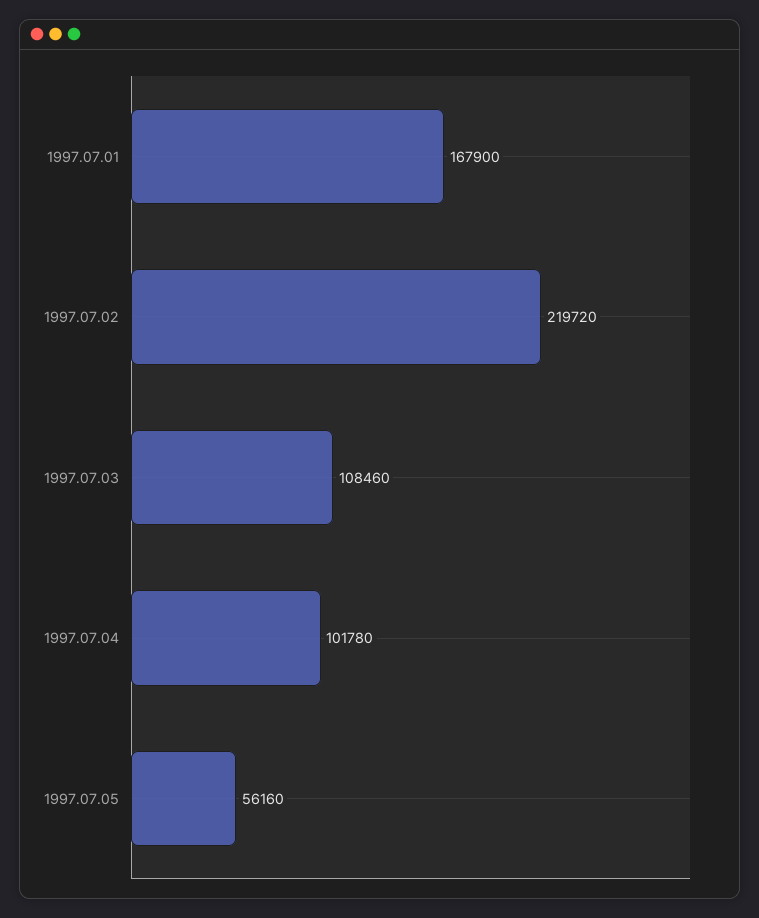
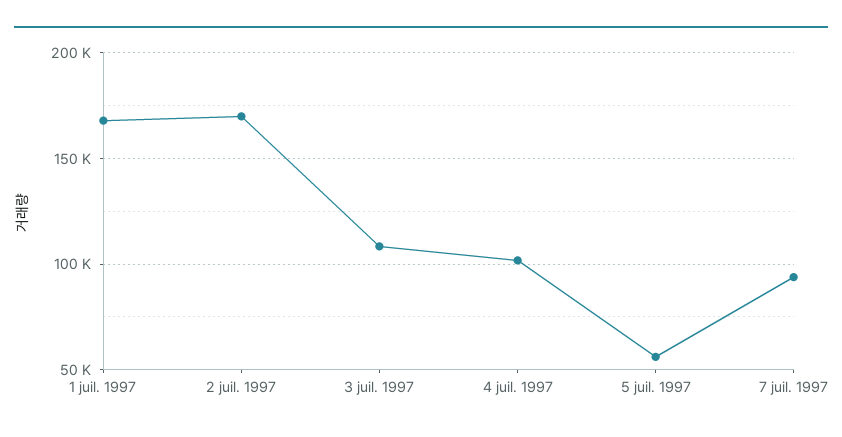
1997.07.02: 219720 -> 170000
7 juil. 1997: none -> 95000

